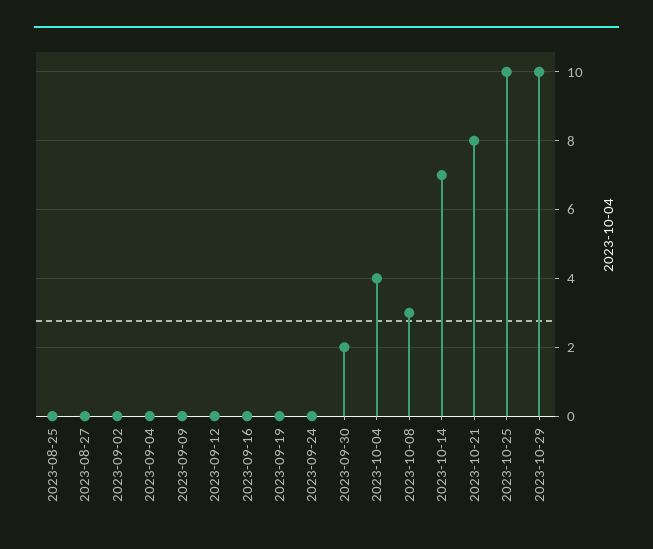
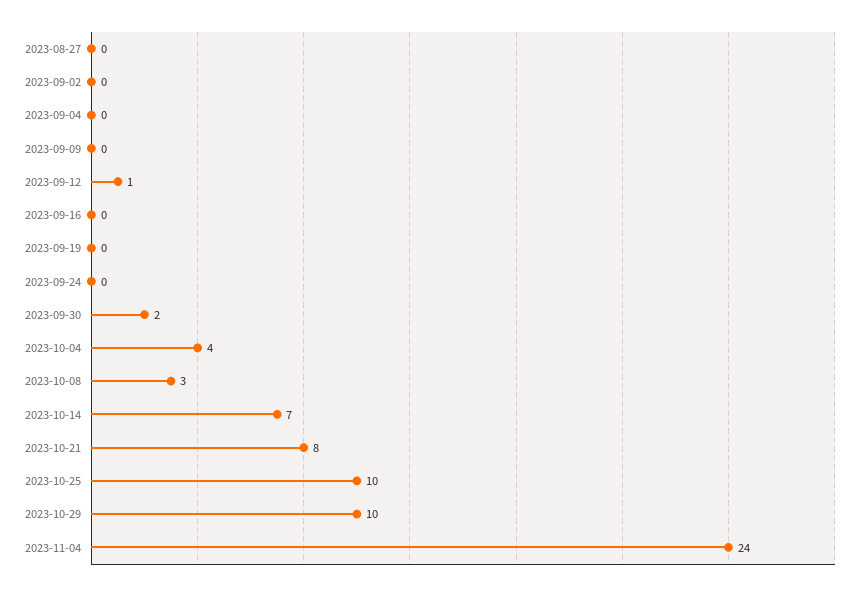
2023-08-25: 0 -> none
2023-09-12: 0 -> 1
2023-11-04: none -> 24

